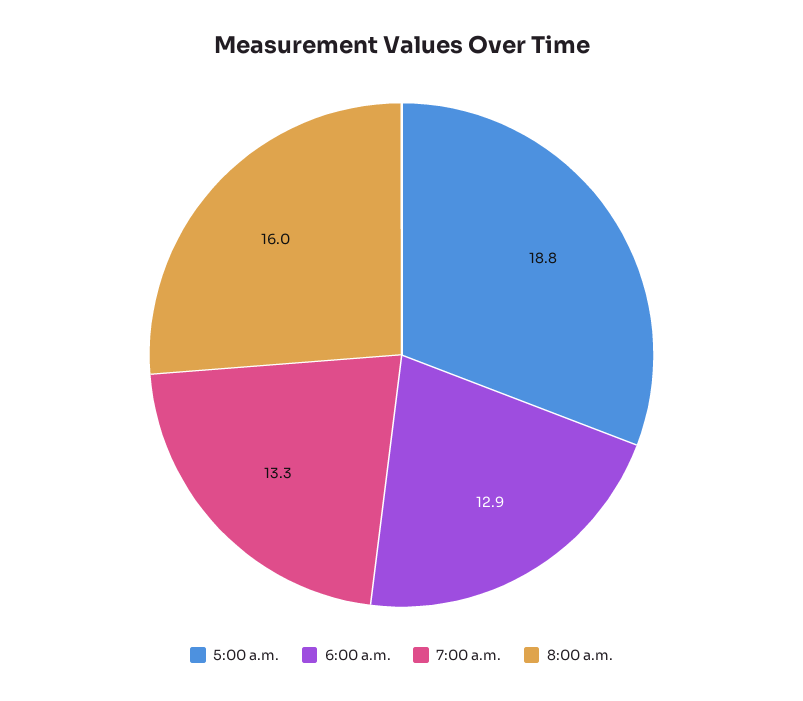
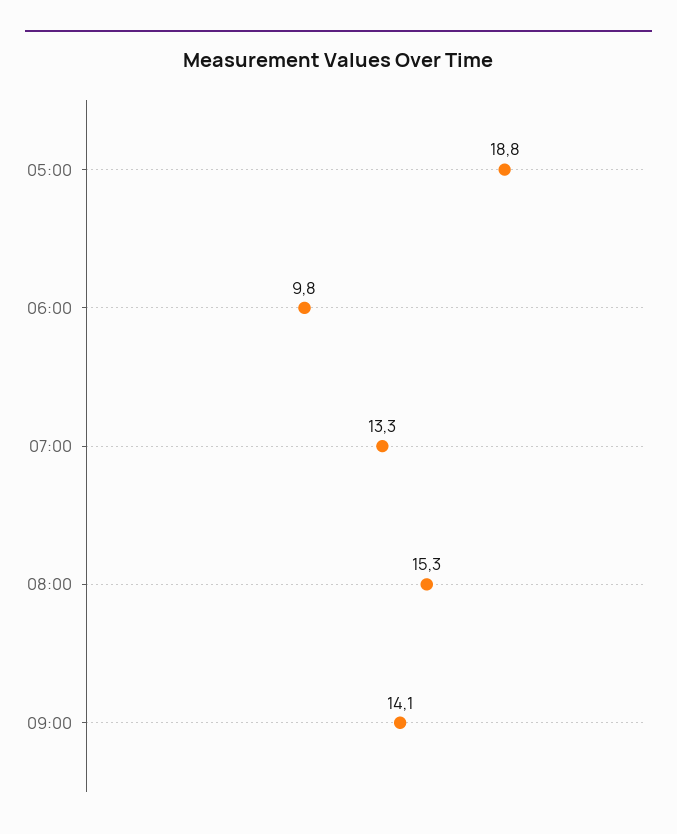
6:00 a.m.: 12.9 -> 9.8
8:00 a.m.: 16 -> 15.3
09:00: none -> 14.1

